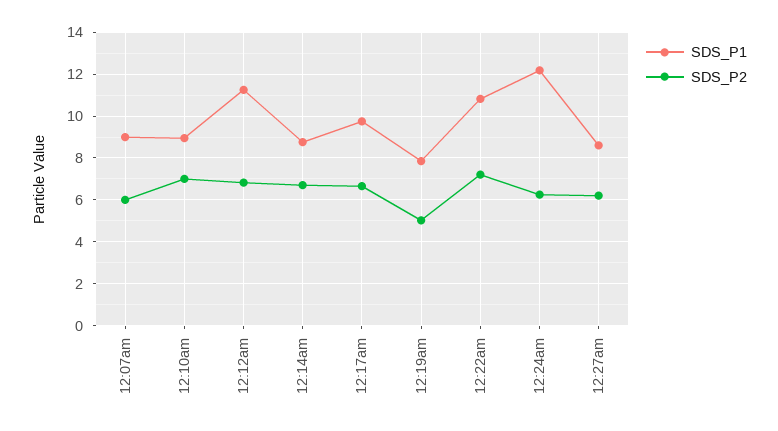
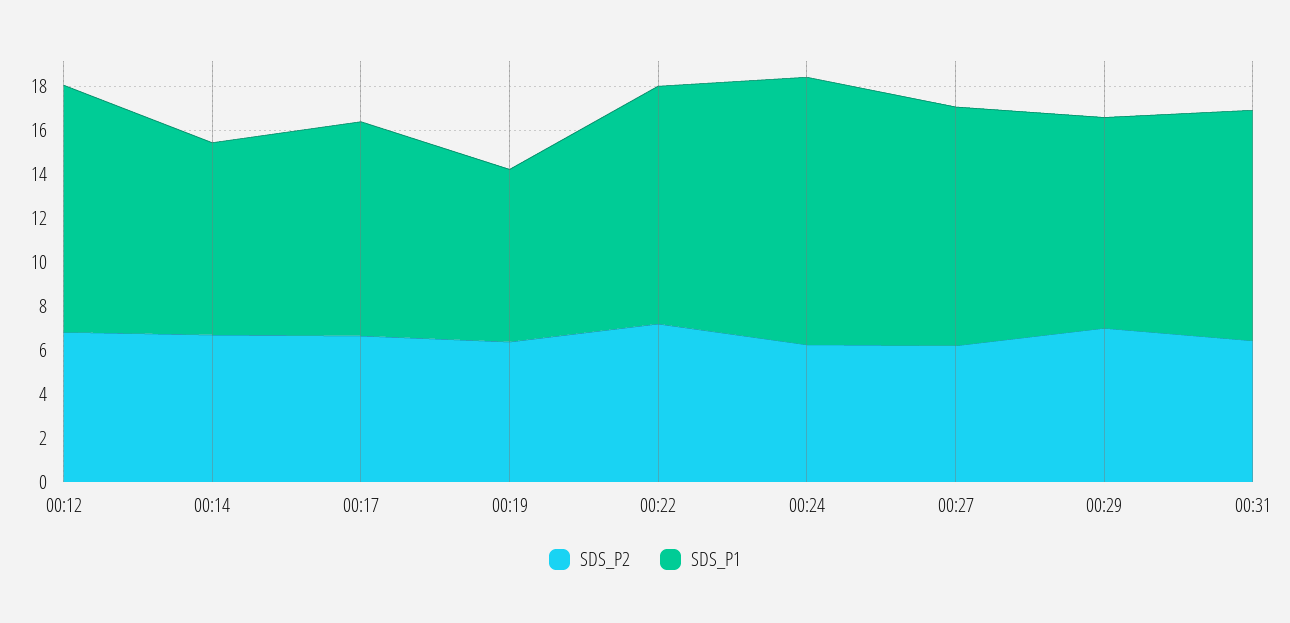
SDS_P1, 12:07am: 9 -> none
SDS_P2, 12:07am: 6 -> none
SDS_P1, 12:10am: 9 -> none
SDS_P2, 12:10am: 7 -> none
SDS_P2, 12:19am: 5 -> 6.5
SDS_P1, 12:27am: 8.5 -> 11
SDS_P2, 00:29: none -> 7
SDS_P1, 00:29: none -> 9.5
SDS_P2, 00:31: none -> 6.5
SDS_P1, 00:31: none -> 10.5

